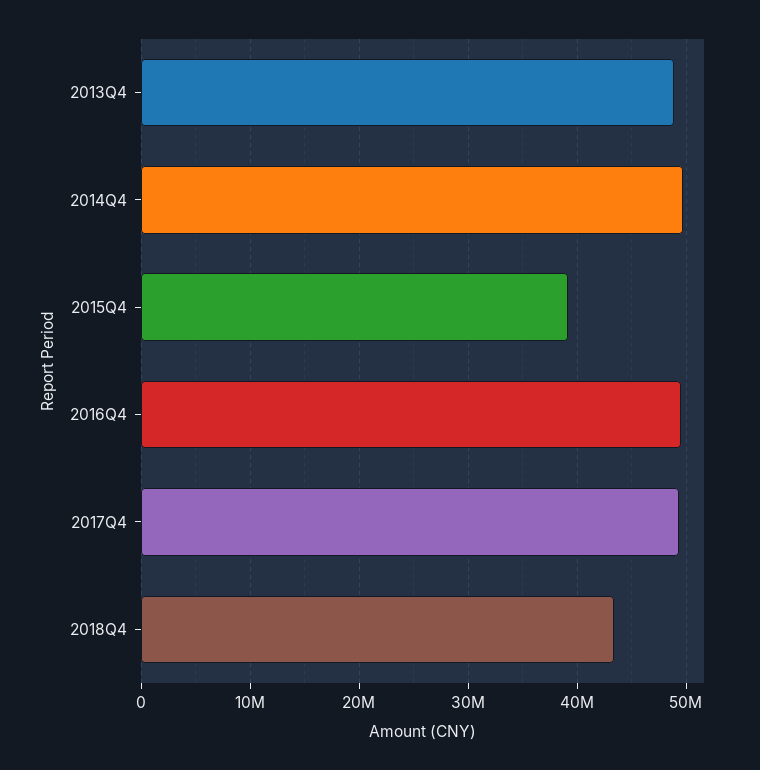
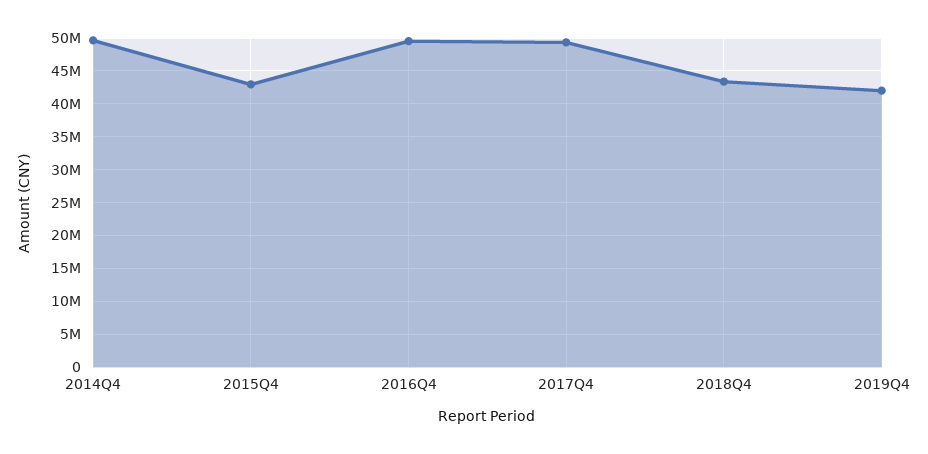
2013Q4: 49000000 -> none
2015Q4: 39000000 -> 43000000
2019Q4: none -> 42000000

